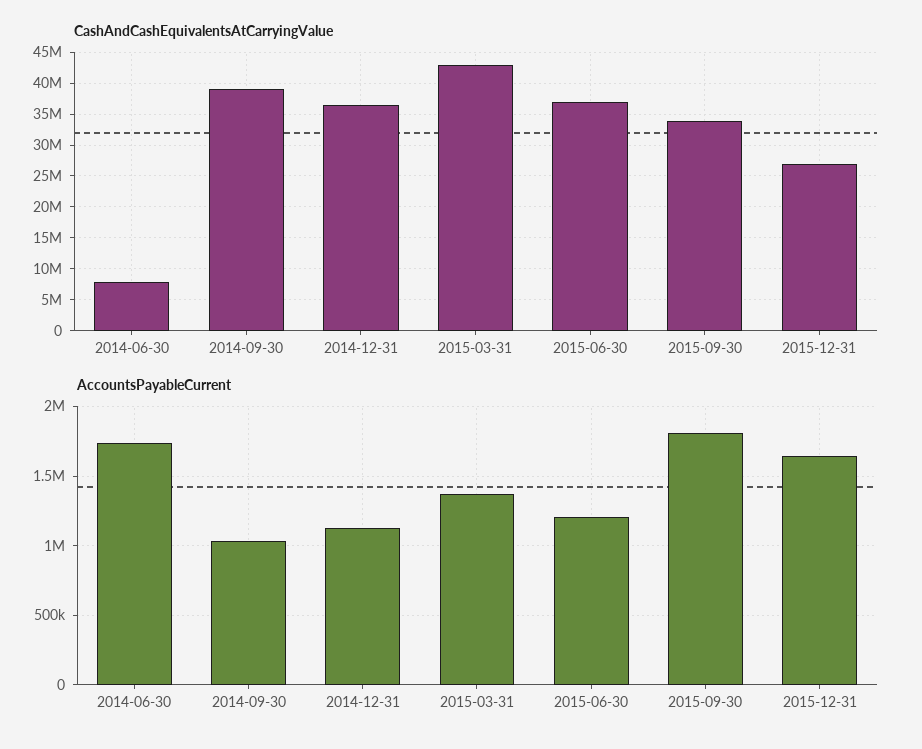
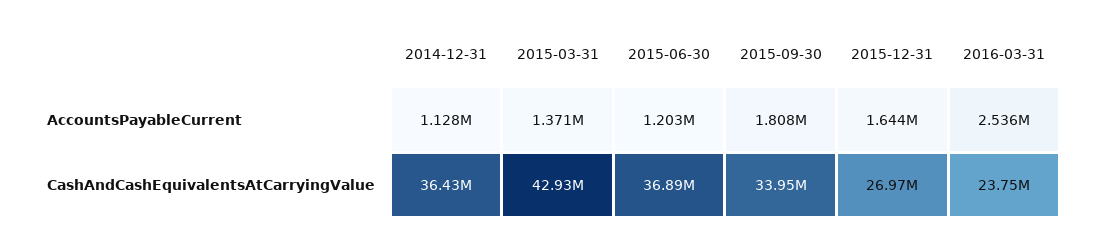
CashAndCashEquivalentsAtCarryingValue, 2014-06-30: 8000000 -> none
CashAndCashEquivalentsAtCarryingValue, 2014-09-30: 39000000 -> none
AccountsPayableCurrent, 2014-06-30: 1750000 -> none
AccountsPayableCurrent, 2014-09-30: 1050000 -> none
AccountsPayableCurrent, 2016-03-31: none -> 2536000
CashAndCashEquivalentsAtCarryingValue, 2016-03-31: none -> 23750000

